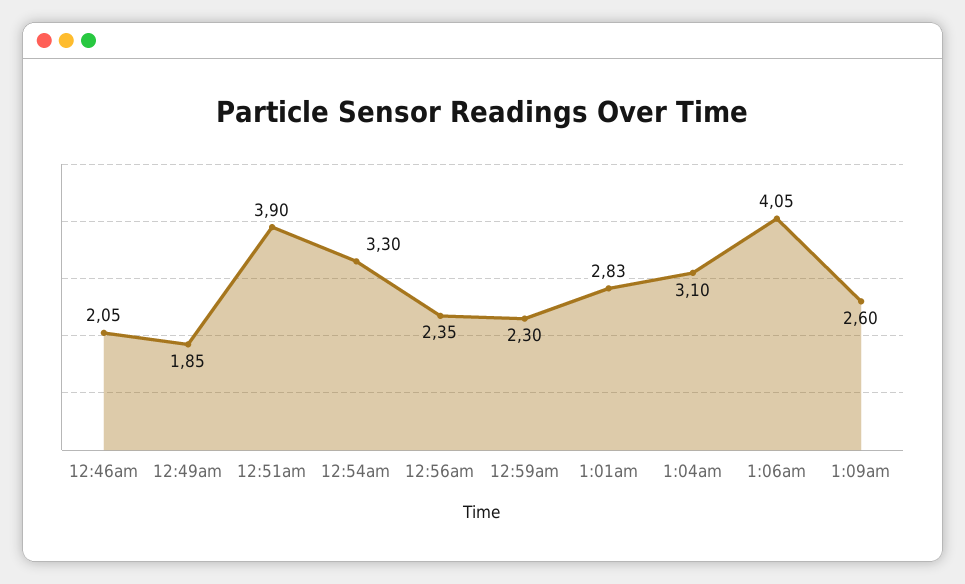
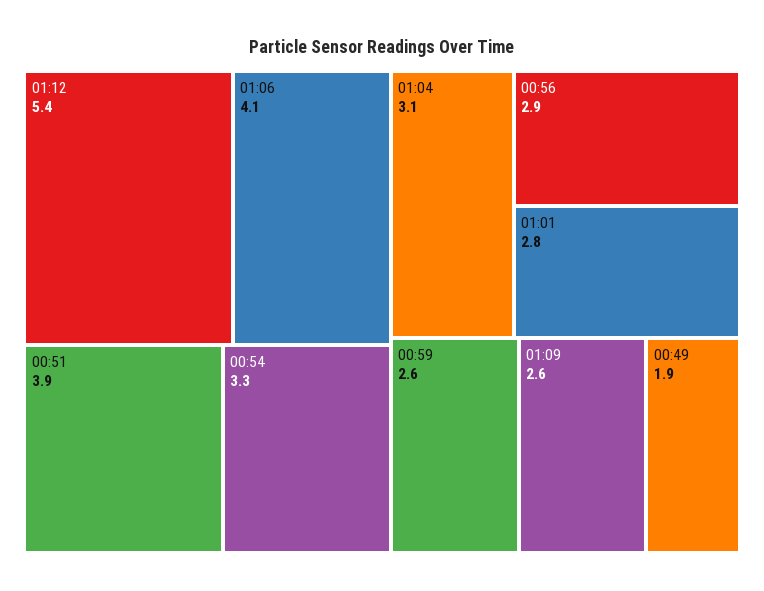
12:46am: 2.05 -> none
12:56am: 2.35 -> 2.9
12:59am: 2.3 -> 2.6
01:12: none -> 5.4

